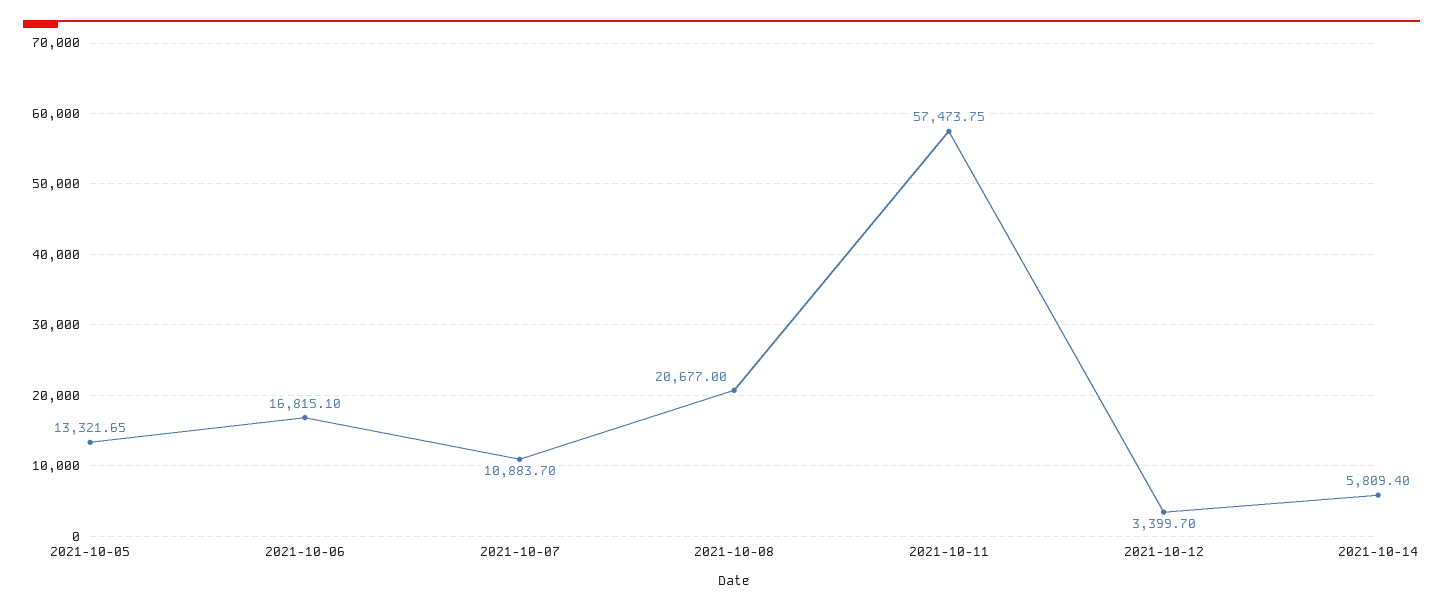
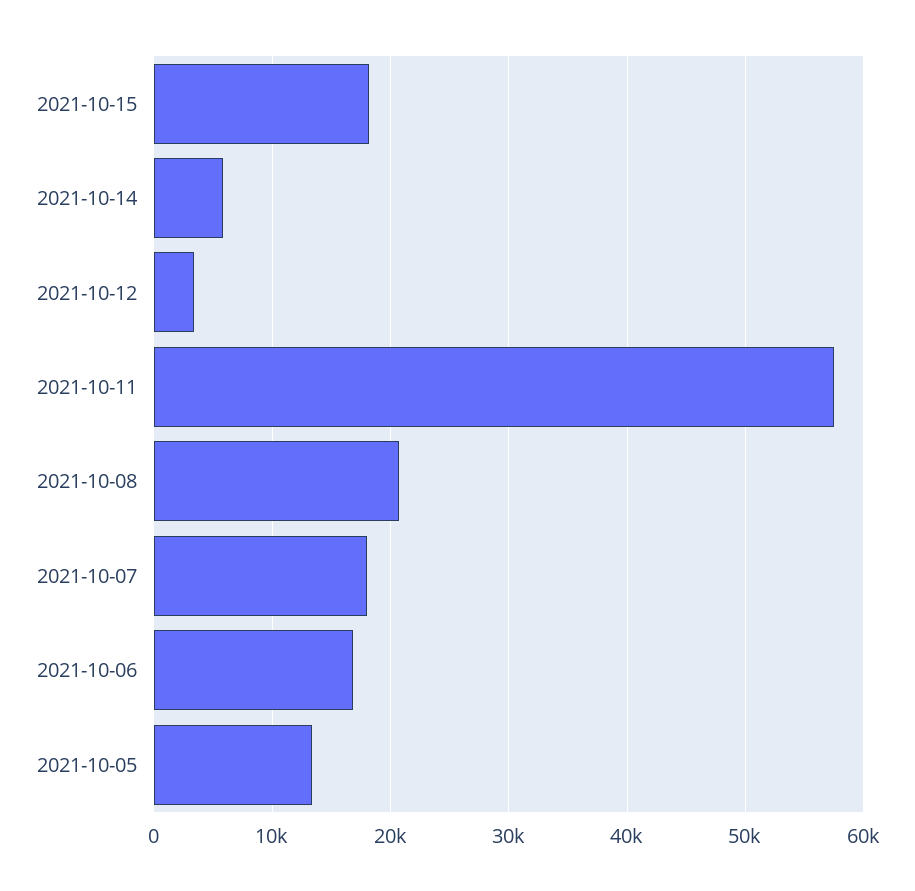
2021-10-07: 10883.7 -> 18000
2021-10-15: none -> 18000

